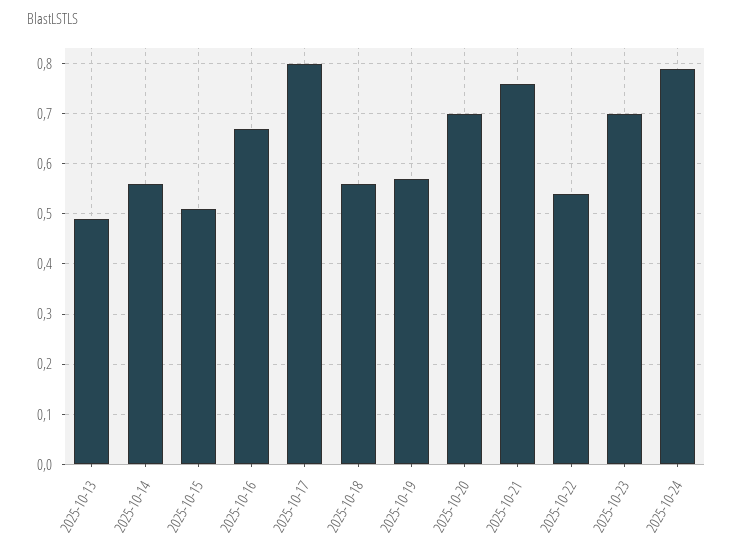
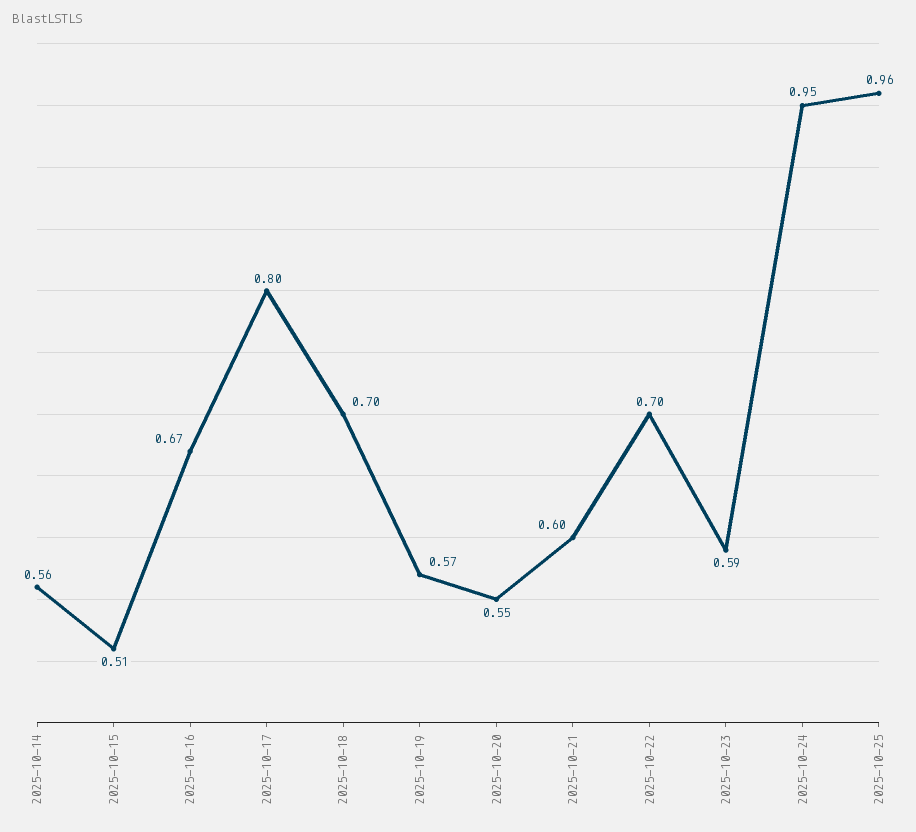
2025-10-13: 0.5 -> none
2025-10-18: 0.55 -> 0.7
2025-10-20: 0.7 -> 0.55
2025-10-21: 0.75 -> 0.6
2025-10-22: 0.55 -> 0.7
2025-10-23: 0.7 -> 0.59
2025-10-24: 0.8 -> 0.95
2025-10-25: none -> 0.96

